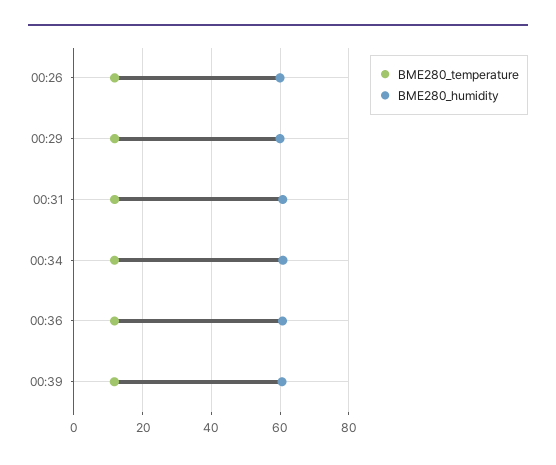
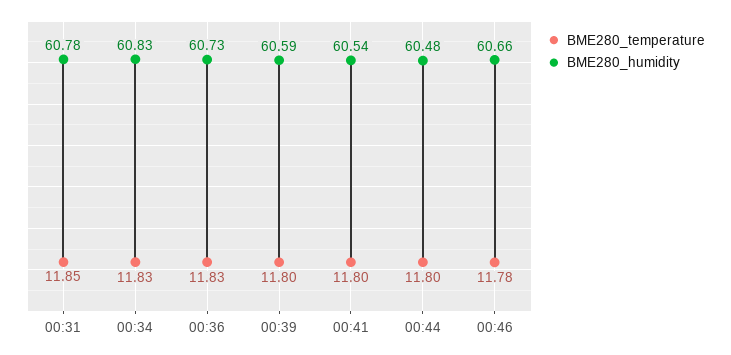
BME280_temperature, 00:26: 12 -> none
BME280_humidity, 00:26: 60 -> none
BME280_temperature, 00:29: 12 -> none
BME280_humidity, 00:29: 60 -> none
BME280_temperature, 00:41: none -> 11.8
BME280_humidity, 00:41: none -> 60.54
BME280_temperature, 00:44: none -> 11.8
BME280_humidity, 00:44: none -> 60.48
BME280_temperature, 00:46: none -> 11.78
BME280_humidity, 00:46: none -> 60.66

